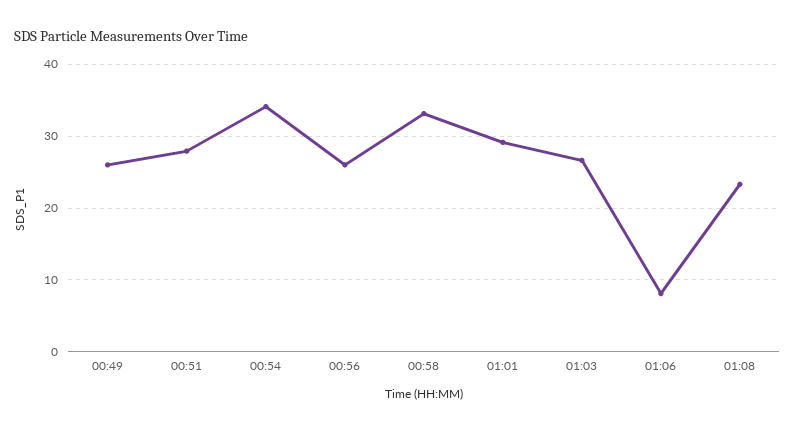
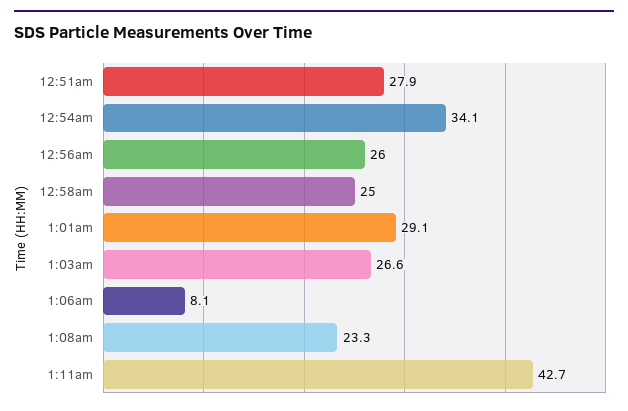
00:49: 26 -> none
00:58: 33 -> 25
1:11am: none -> 42.7

